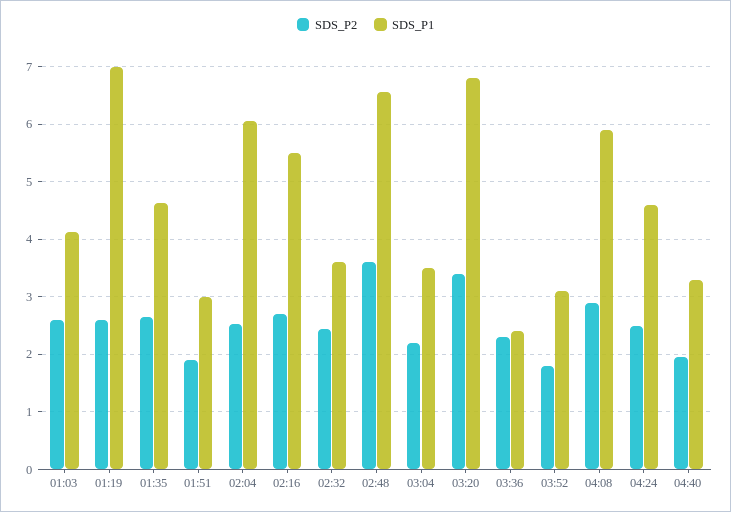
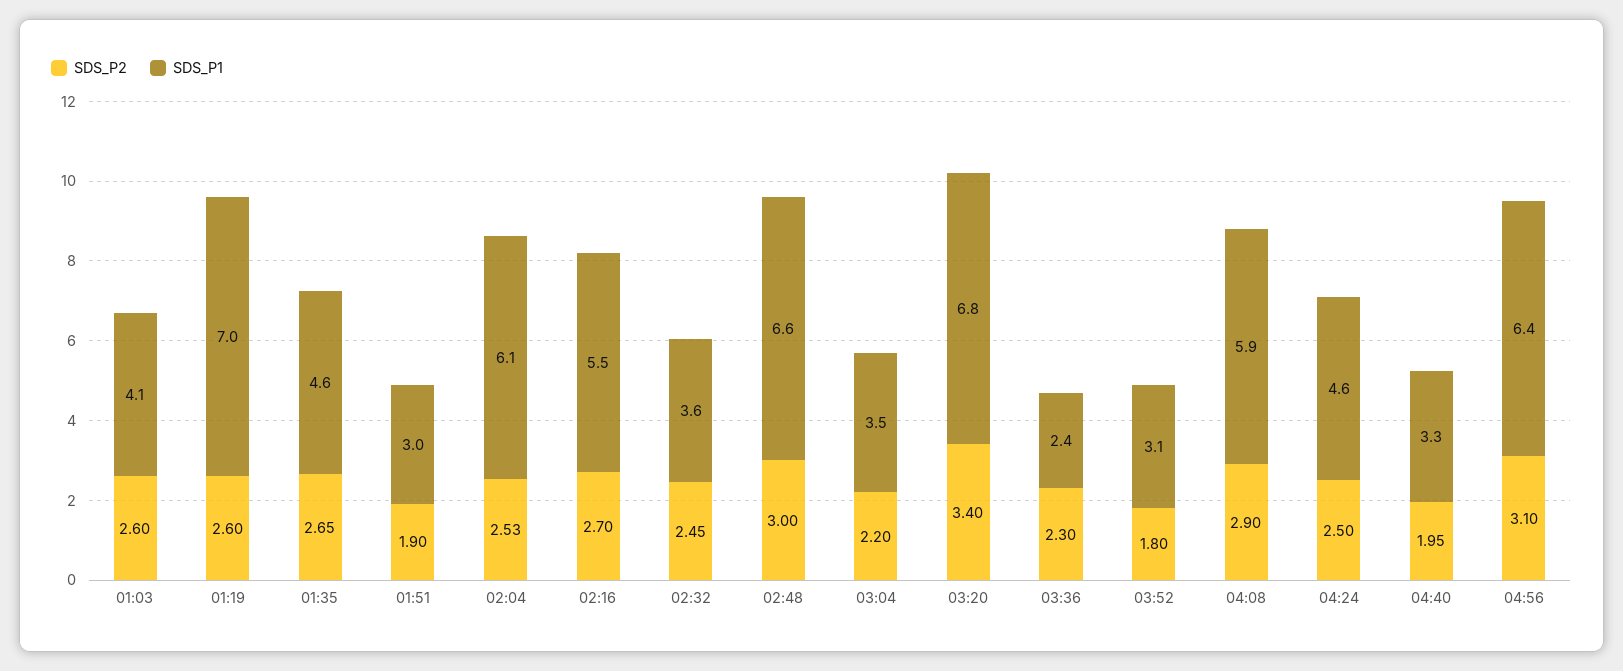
SDS_P2, 02:48: 3.6 -> 3
SDS_P2, 04:56: none -> 3.1
SDS_P1, 04:56: none -> 6.4

